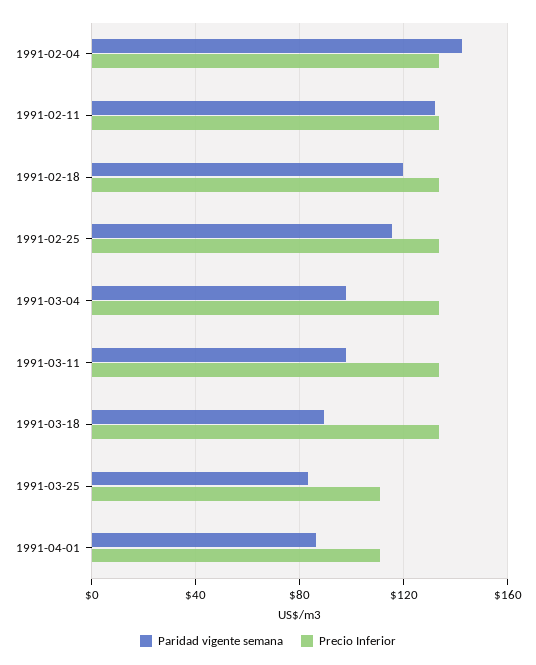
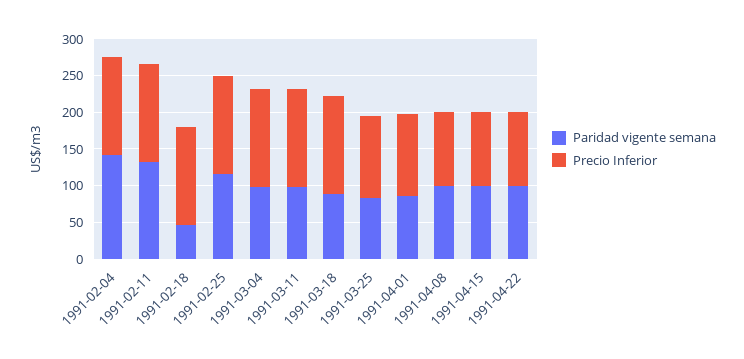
Paridad vigente semana, 1991-02-18: 120 -> 50
Paridad vigente semana, 1991-04-08: none -> 100
Precio Inferior, 1991-04-08: none -> 100
Paridad vigente semana, 1991-04-15: none -> 100
Precio Inferior, 1991-04-15: none -> 100
Paridad vigente semana, 1991-04-22: none -> 100
Precio Inferior, 1991-04-22: none -> 100

